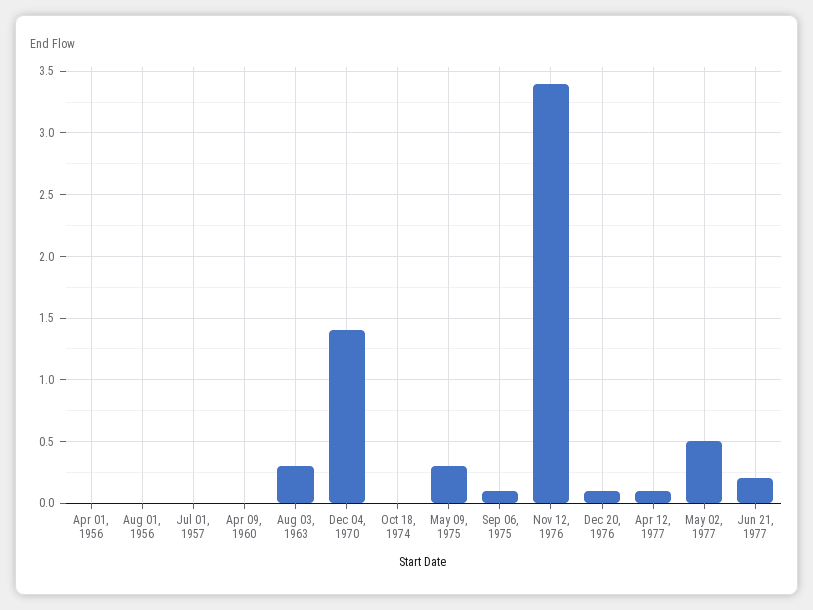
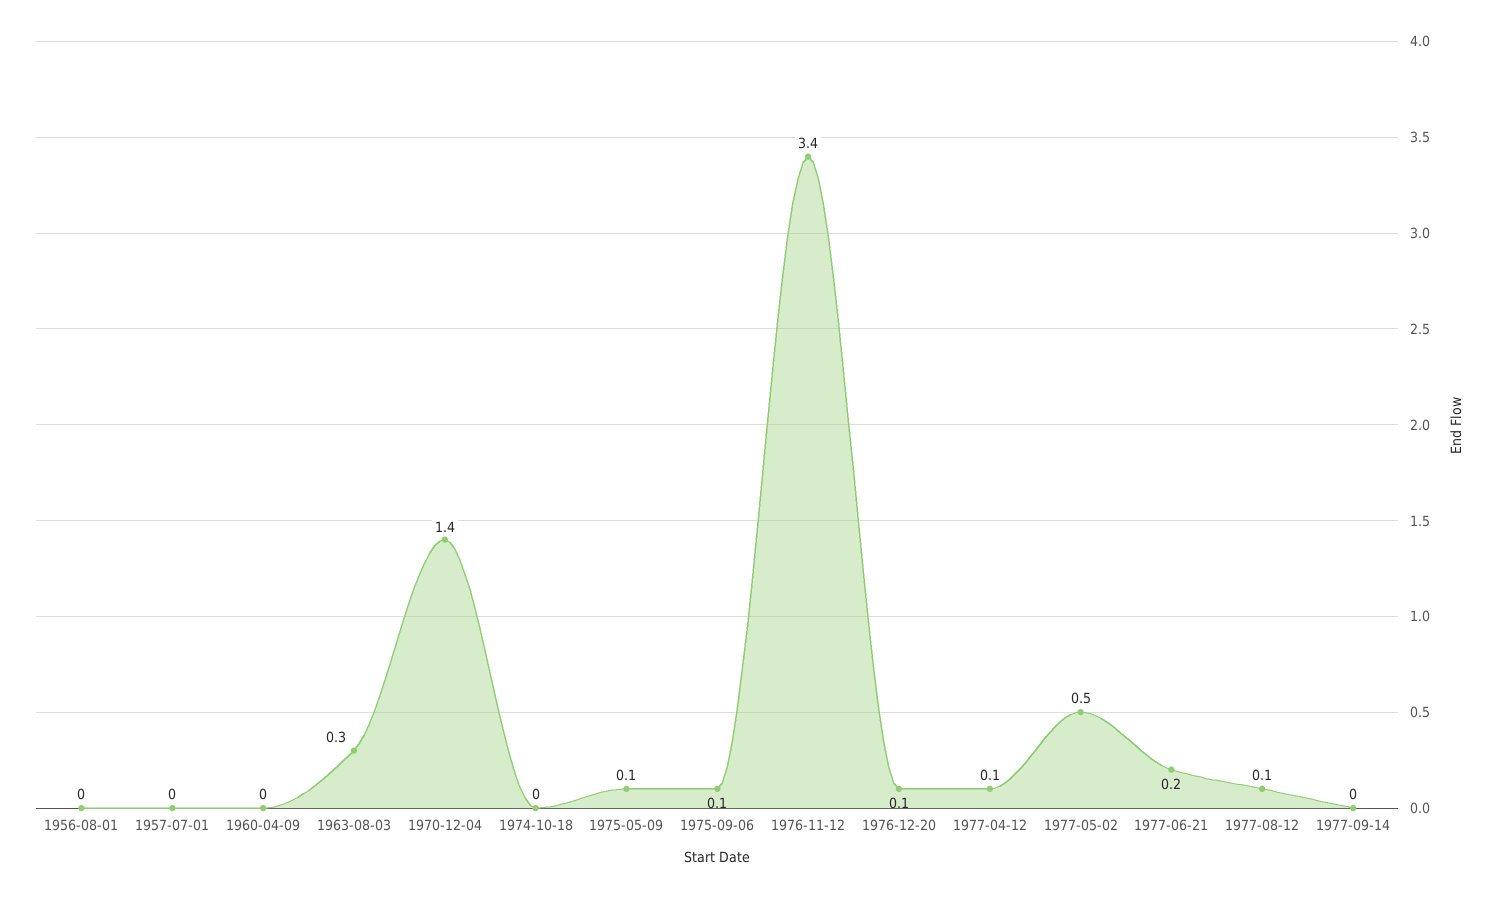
Apr 01, 1956: 0 -> none
May 09, 1975: 0.3 -> 0.1
1977-08-12: none -> 0.1
1977-09-14: none -> 0

